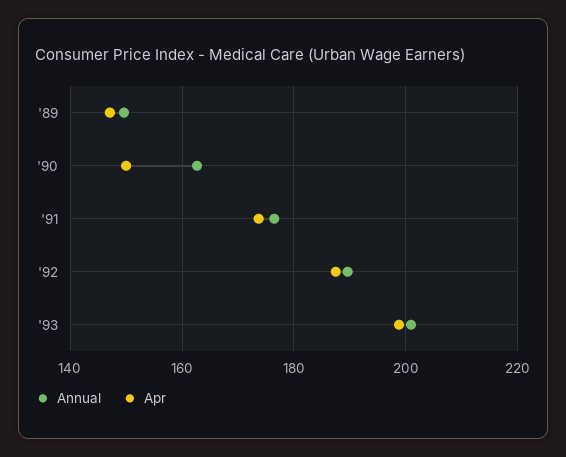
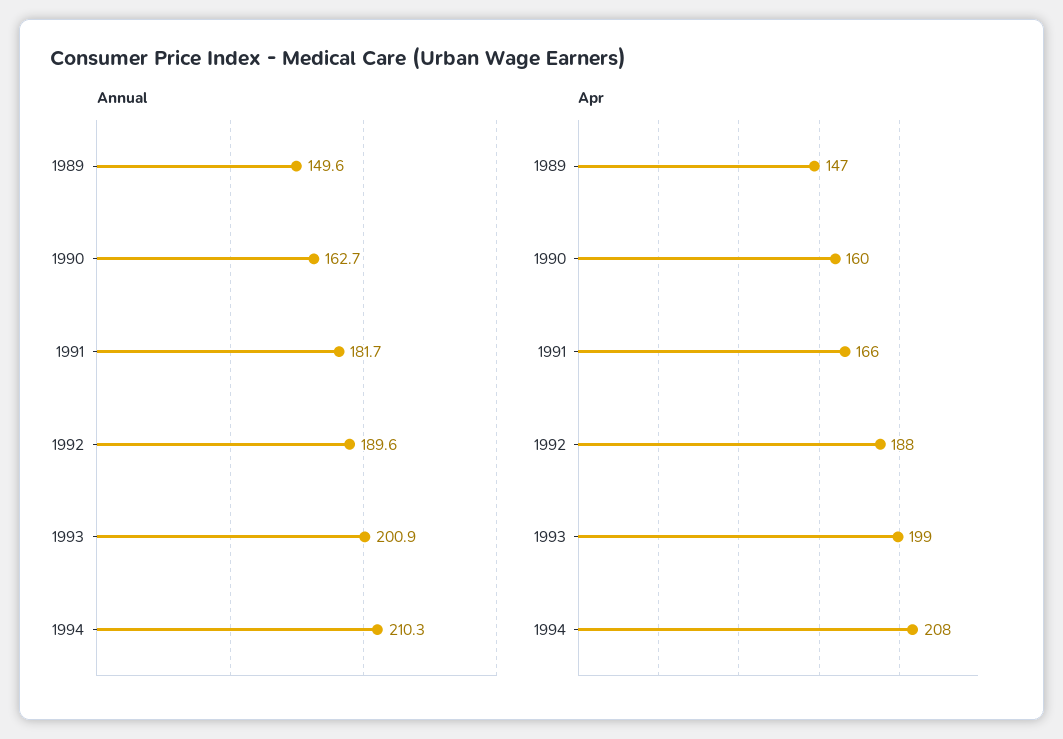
Apr, '90: 150 -> 160
Annual, '91: 176 -> 181.7
Apr, '91: 174 -> 166
Annual, 1994: none -> 210.3
Apr, 1994: none -> 208

